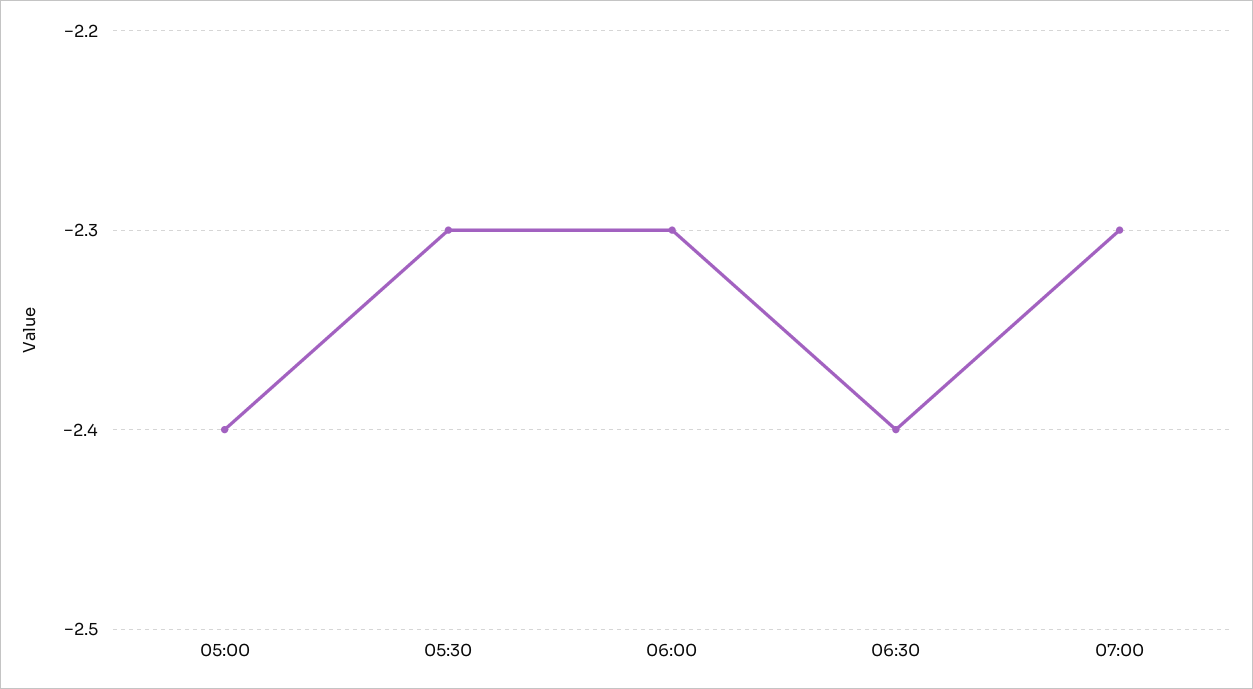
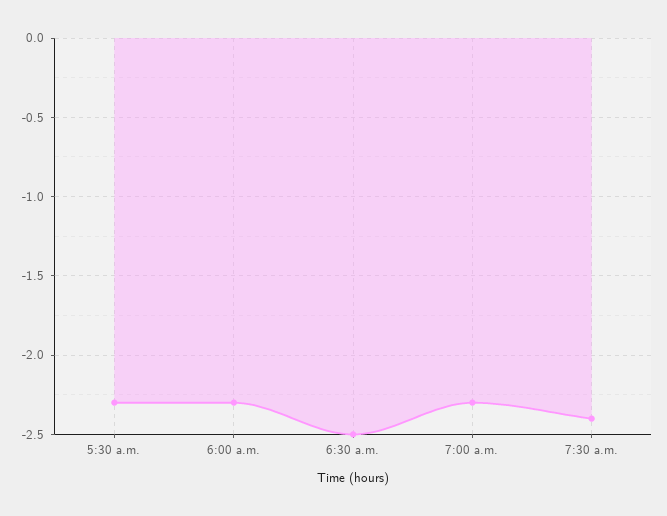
05:00: -2.4 -> none
06:30: -2.4 -> -2.5
7:30 a.m.: none -> -2.4

